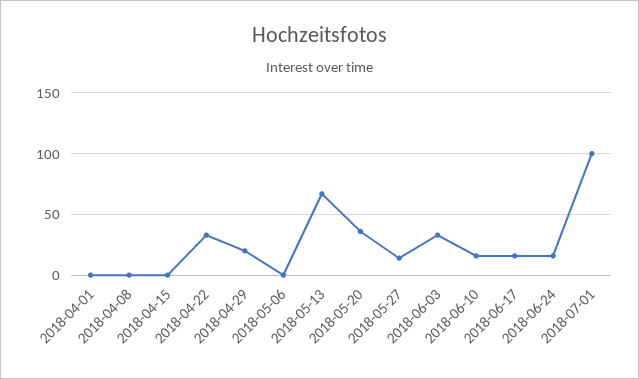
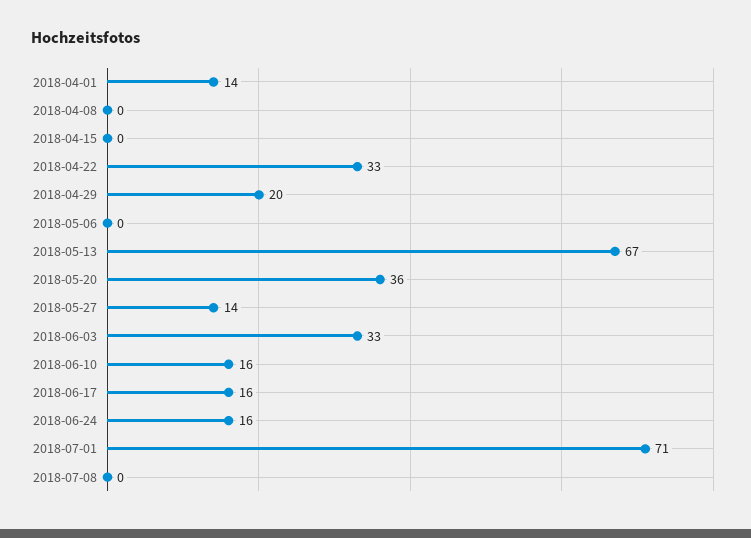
2018-04-01: 0 -> 14
2018-07-01: 100 -> 71
2018-07-08: none -> 0

